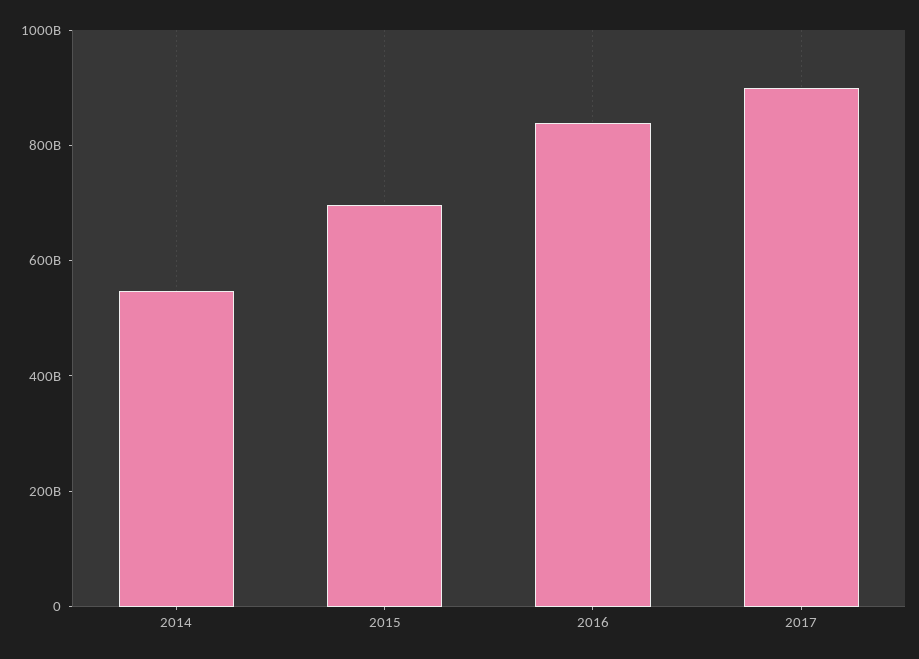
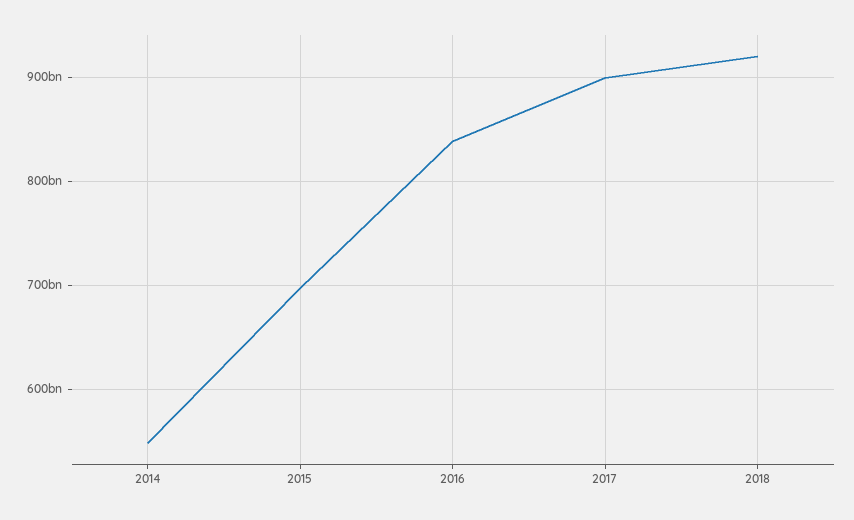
2018: none -> 920000000000

